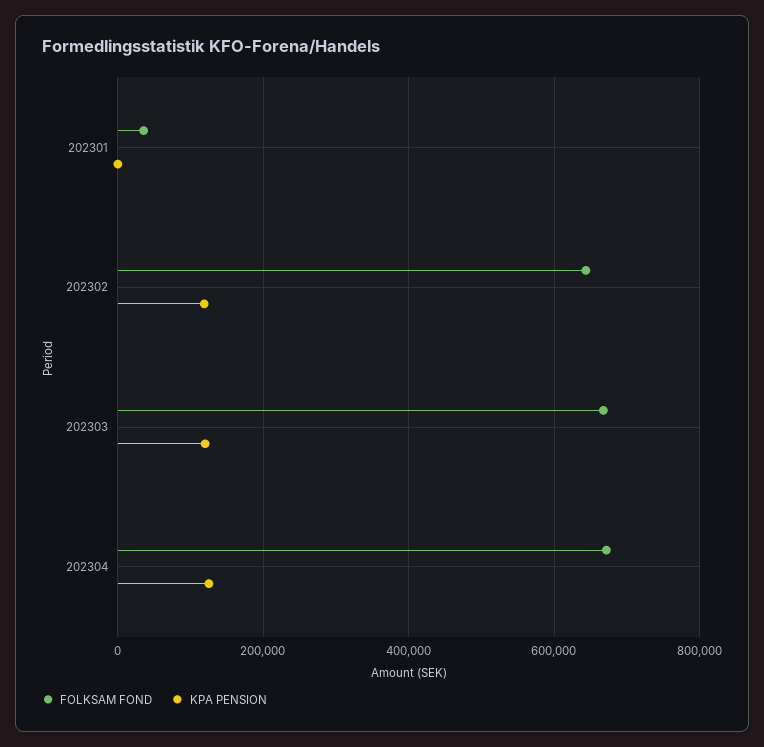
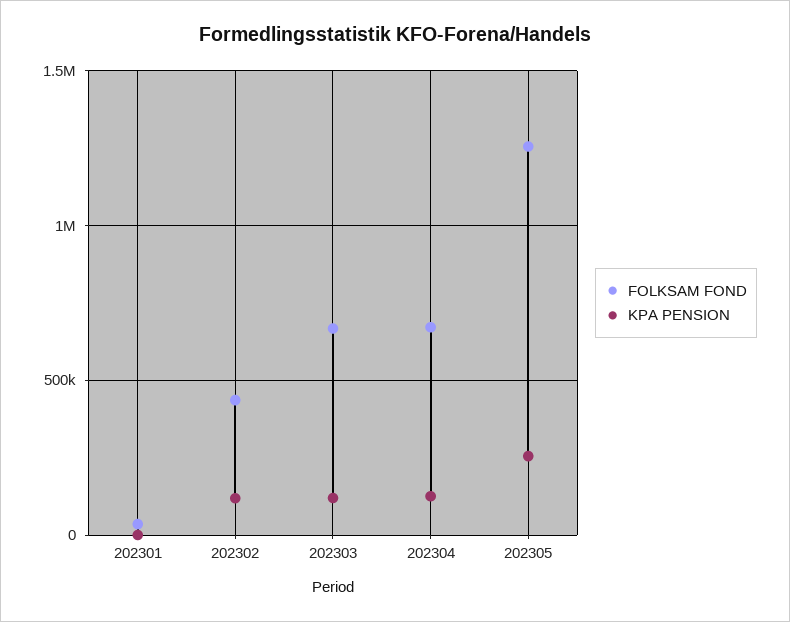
FOLKSAM FOND, 202302: 640000 -> 450000
FOLKSAM FOND, 202305: none -> 1250000
KPA PENSION, 202305: none -> 250000

